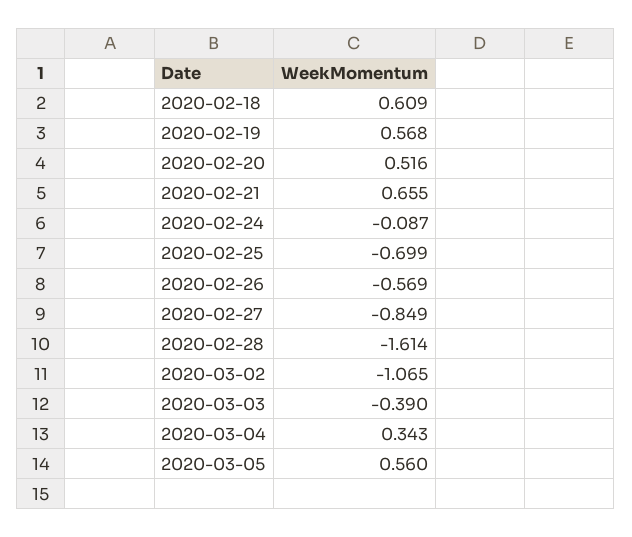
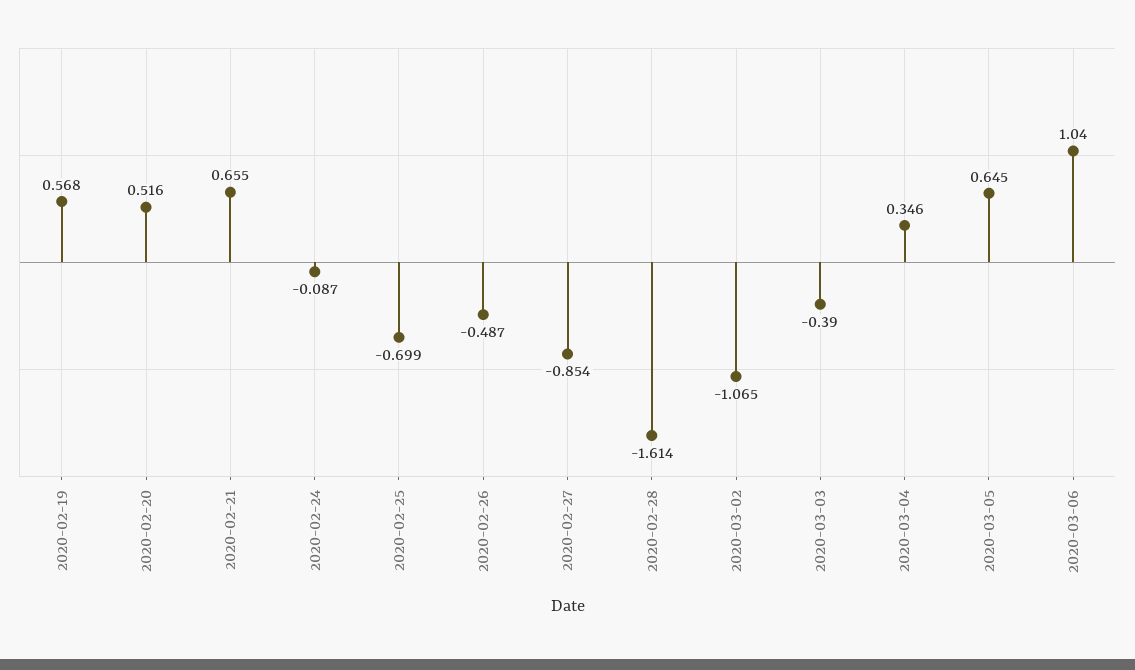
2020-02-18: 0.609 -> none
2020-02-26: -0.569 -> -0.487
2020-02-27: -0.849 -> -0.854
2020-03-04: 0.343 -> 0.346
2020-03-05: 0.56 -> 0.645
2020-03-06: none -> 1.04

